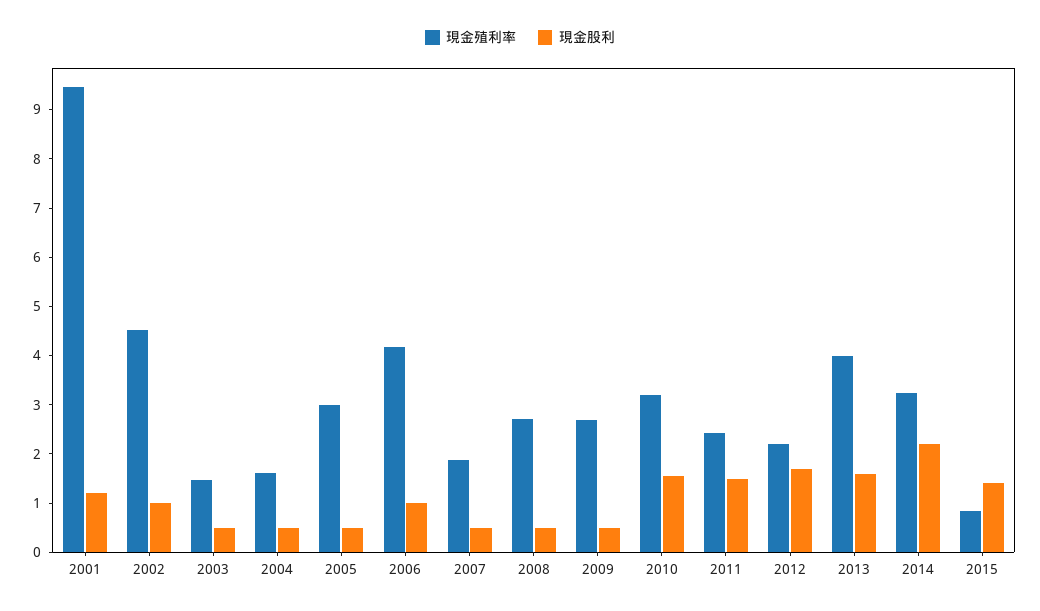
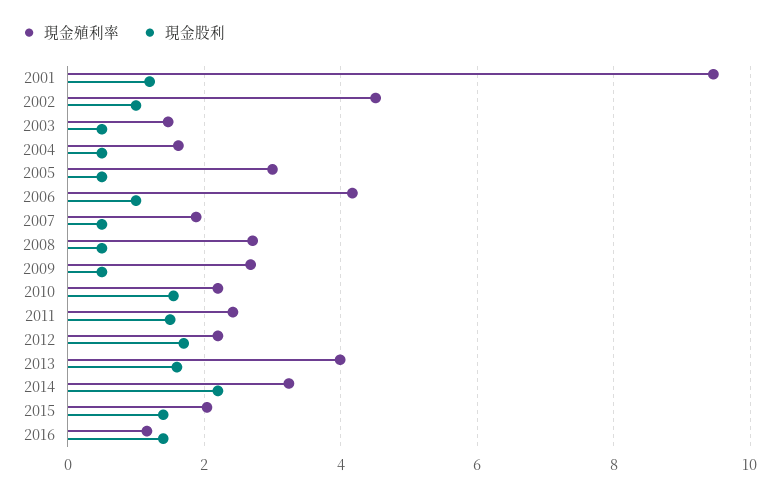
現金殖利率, 2010: 3.2 -> 2.2
現金殖利率, 2015: 0.8 -> 2
現金殖利率, 2016: none -> 1.2
現金股利, 2016: none -> 1.4

